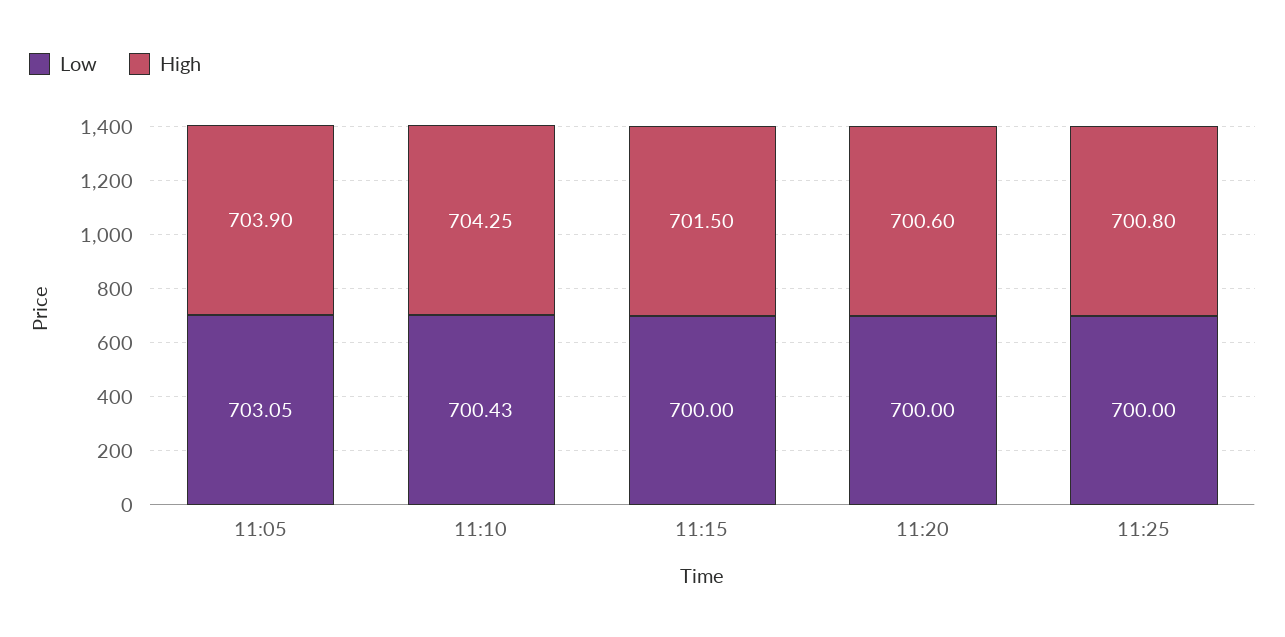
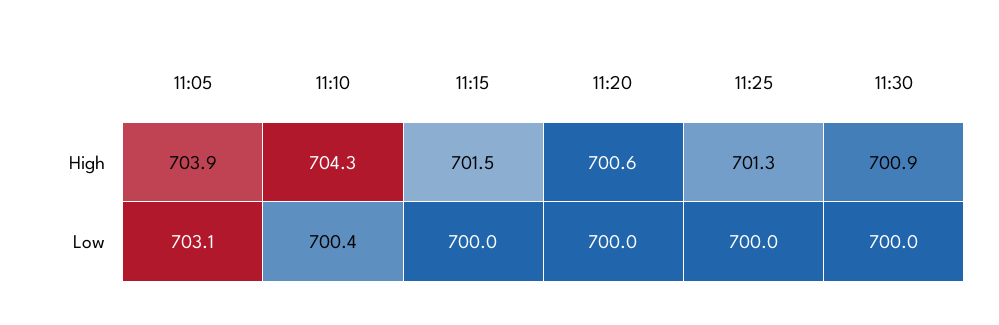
High, 11:25: 700.8 -> 701.3
High, 11:30: none -> 700.9
Low, 11:30: none -> 700

